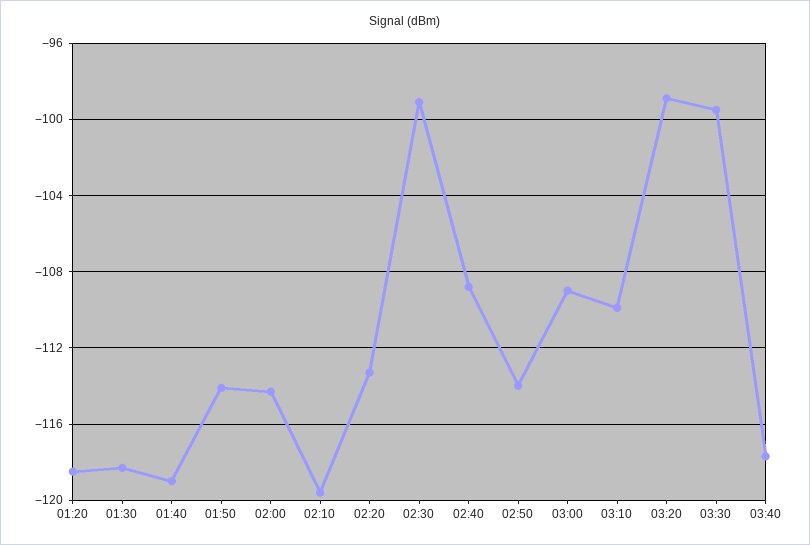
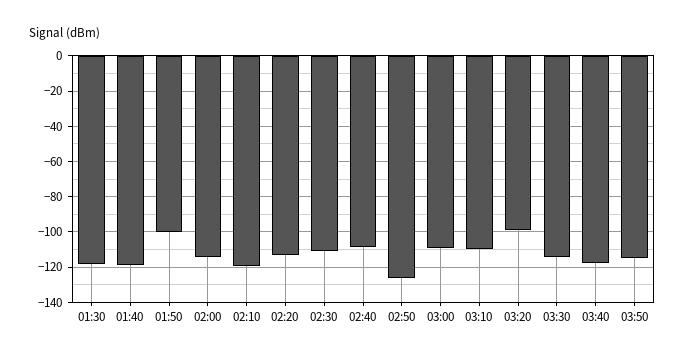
01:20: -118.5 -> none
01:50: -114 -> -100
02:30: -99 -> -110
02:50: -114 -> -125
03:30: -99.5 -> -115
03:50: none -> -115

